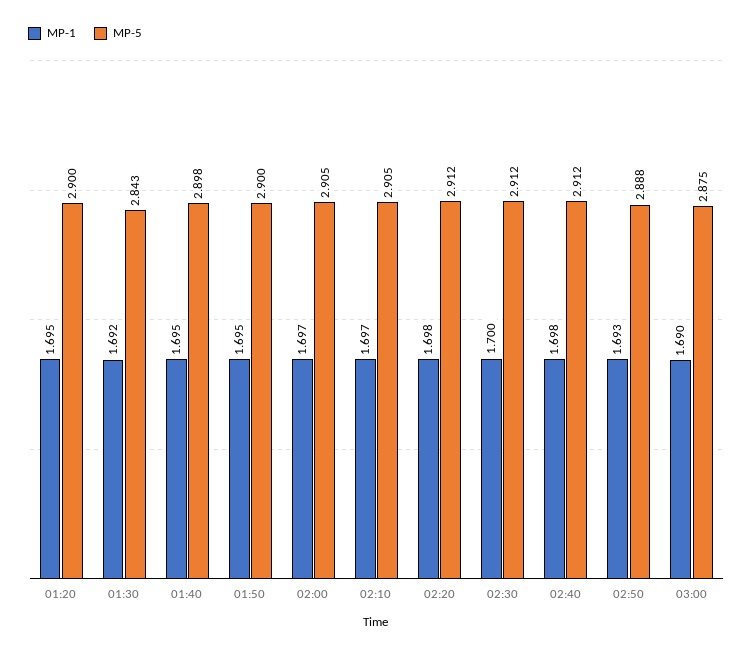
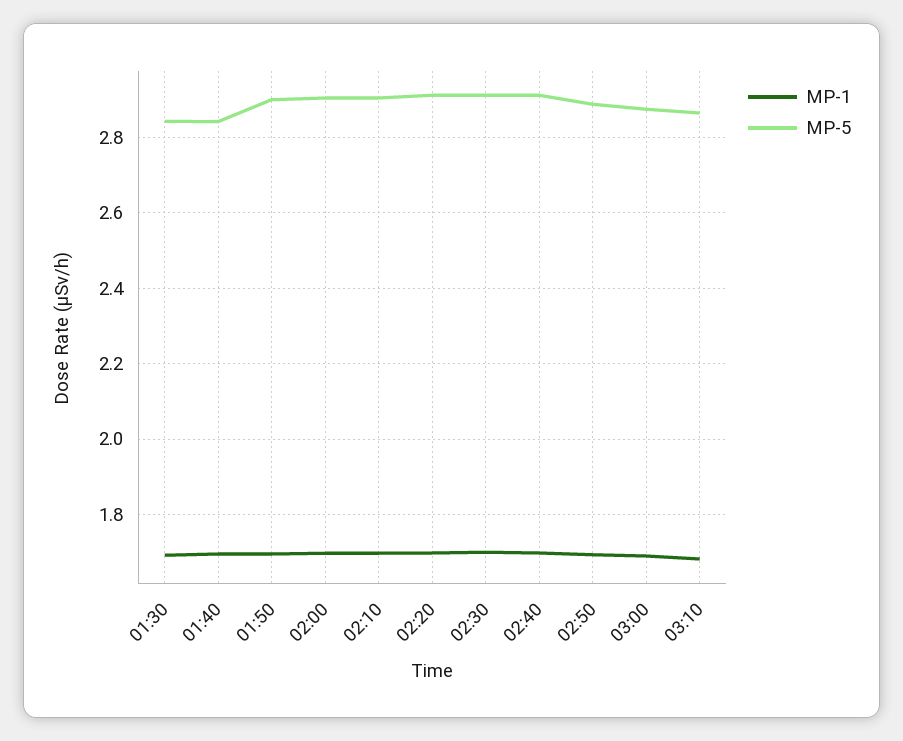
MP-1, 01:20: 1.695 -> none
MP-5, 01:20: 2.9 -> none
MP-5, 01:40: 2.898 -> 2.84
MP-1, 03:10: none -> 1.68
MP-5, 03:10: none -> 2.86

